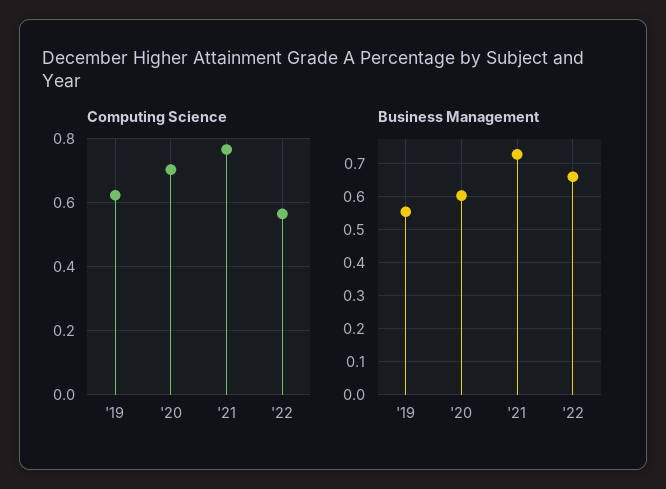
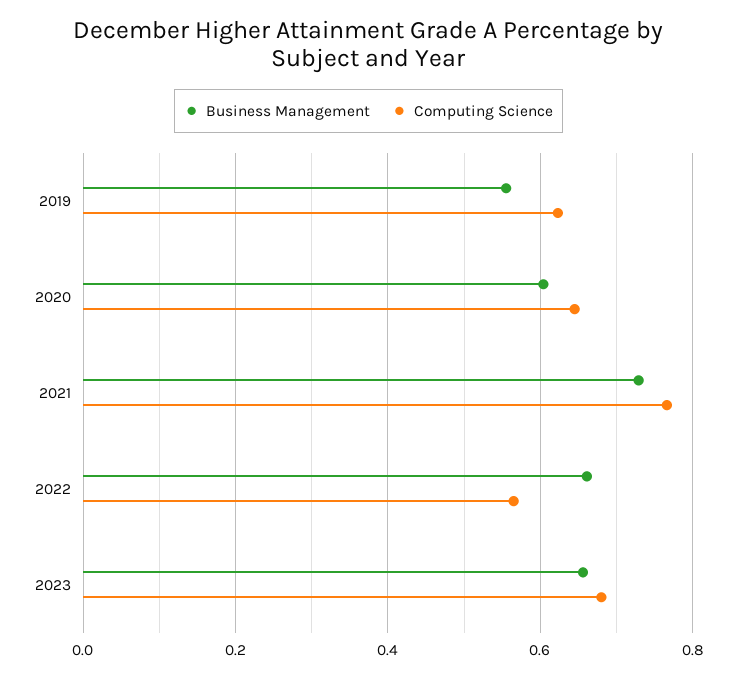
Computing Science, '20: 0.7 -> 0.64
Business Management, 2023: none -> 0.66
Computing Science, 2023: none -> 0.68

